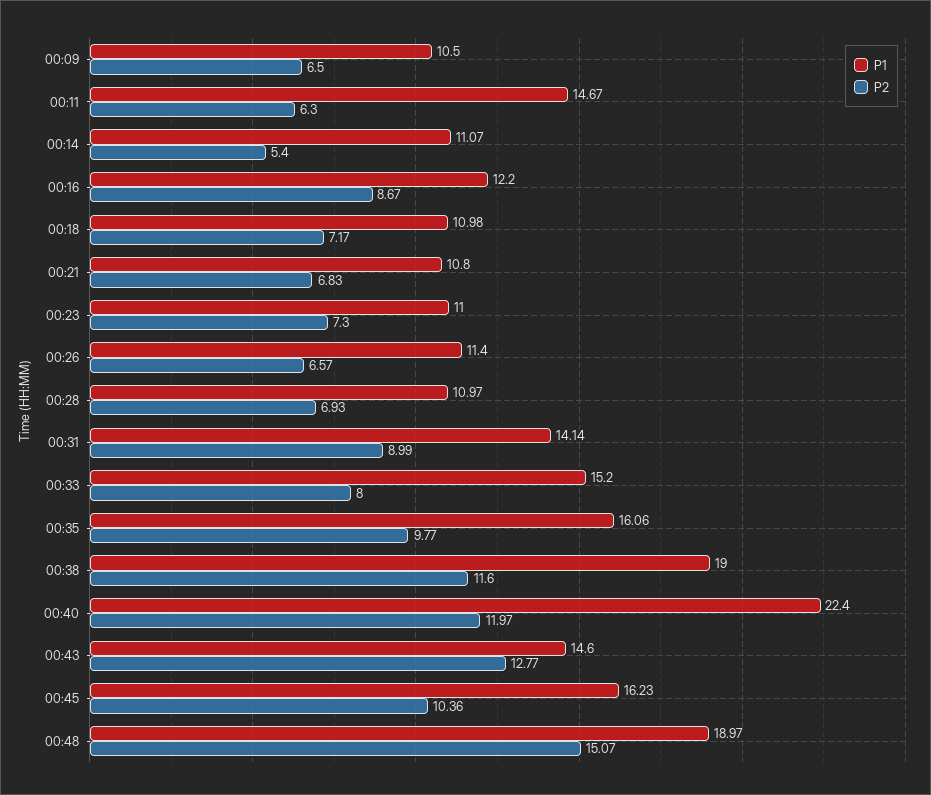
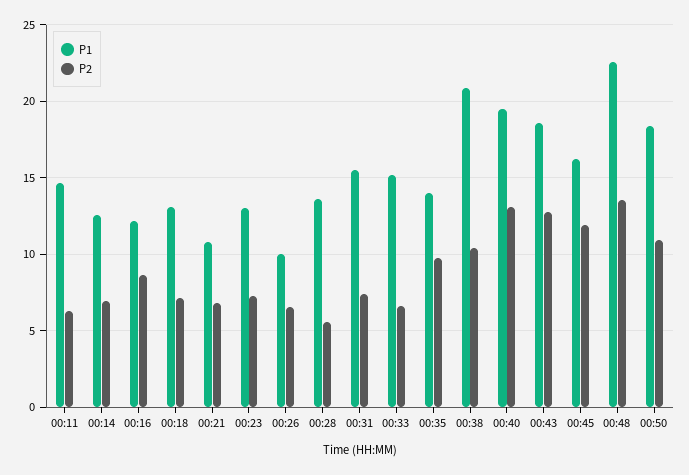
P1, 00:09: 10.5 -> none
P2, 00:09: 6.5 -> none
P1, 00:14: 11.07 -> 12.5
P2, 00:14: 5.4 -> 7
P1, 00:18: 10.98 -> 13
P1, 00:23: 11 -> 13
P1, 00:26: 11.4 -> 10
P1, 00:28: 10.97 -> 13.5
P2, 00:28: 6.93 -> 5.5
P1, 00:31: 14.14 -> 15.5
P2, 00:31: 8.99 -> 7.5
P2, 00:33: 8 -> 6.5
P1, 00:35: 16.06 -> 14
P1, 00:38: 19 -> 21
P2, 00:38: 11.6 -> 10.5
P1, 00:40: 22.4 -> 19.5
P2, 00:40: 11.97 -> 13
P1, 00:43: 14.6 -> 18.5
P2, 00:45: 10.36 -> 12
P1, 00:48: 18.97 -> 22.5
P2, 00:48: 15.07 -> 13.5
P1, 00:50: none -> 18.5
P2, 00:50: none -> 11

